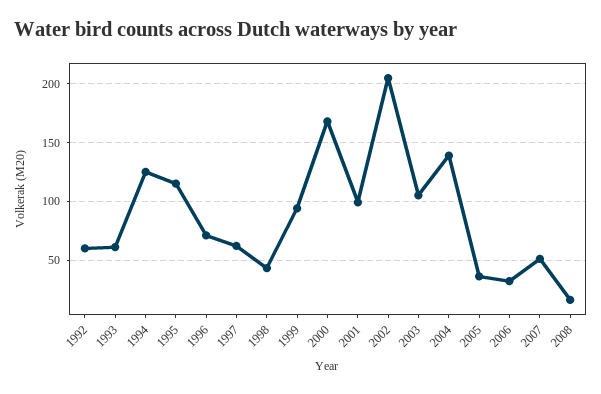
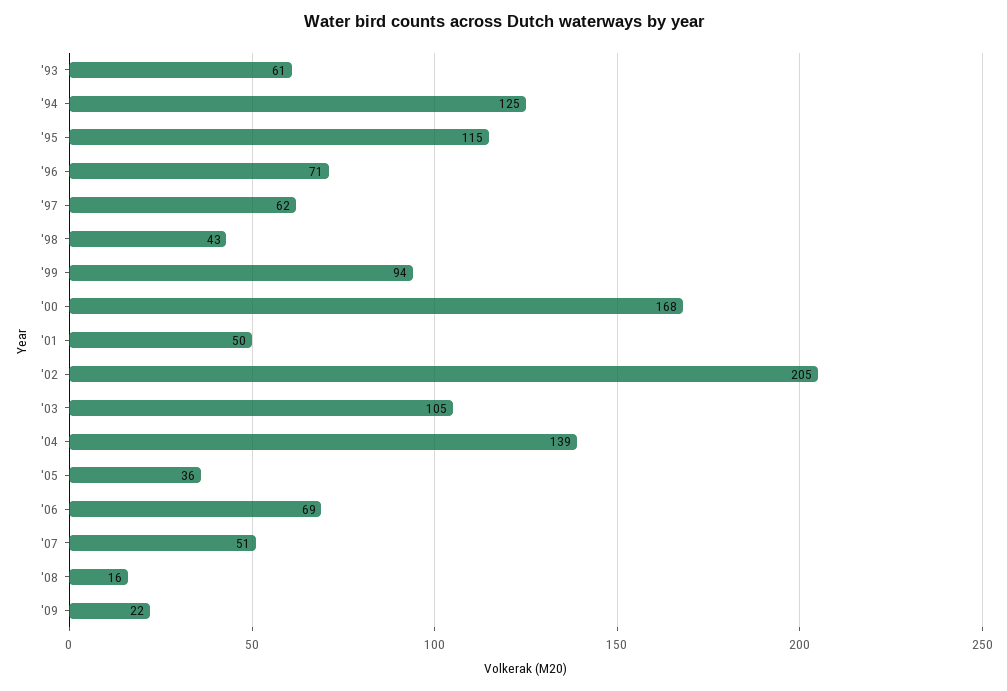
1992: 60 -> none
2001: 100 -> 50
2006: 30 -> 69
'09: none -> 22

